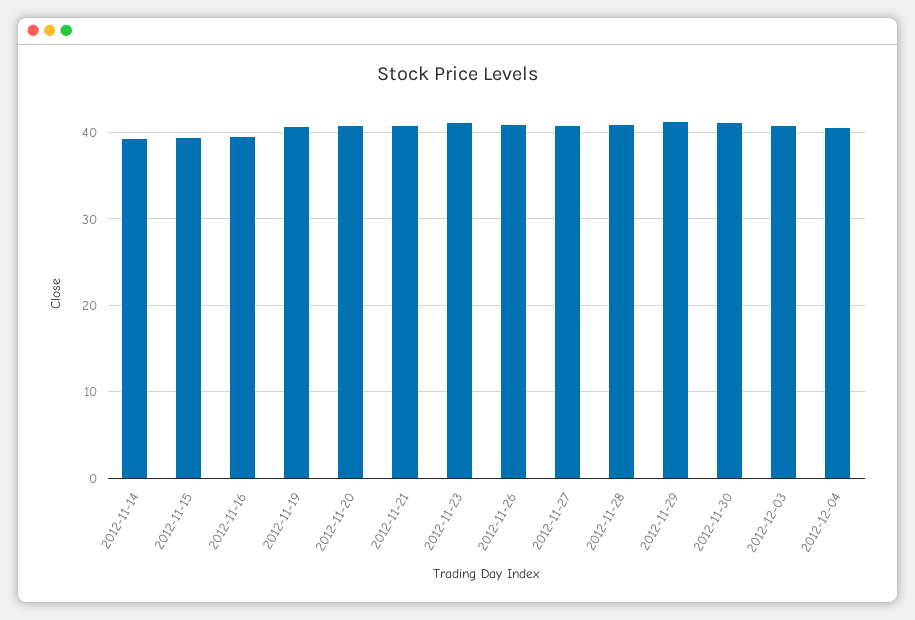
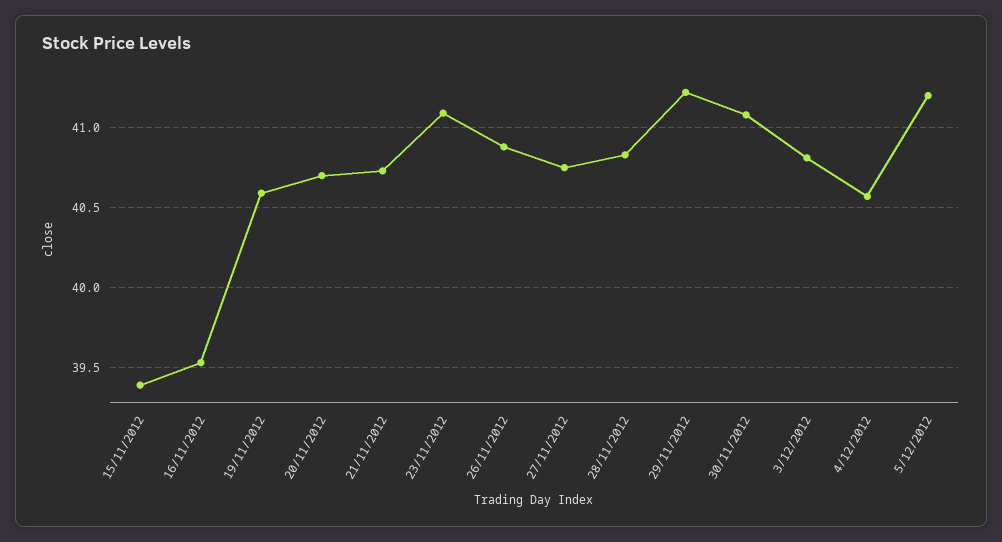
2012-11-14: 39 -> none
5/12/2012: none -> 41.2

